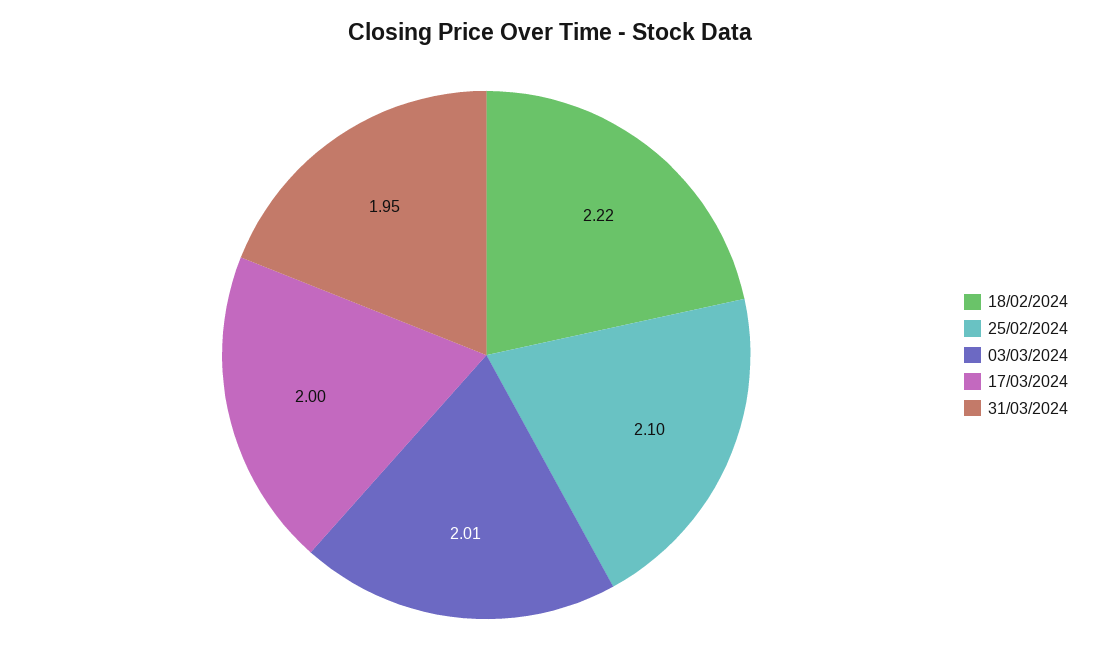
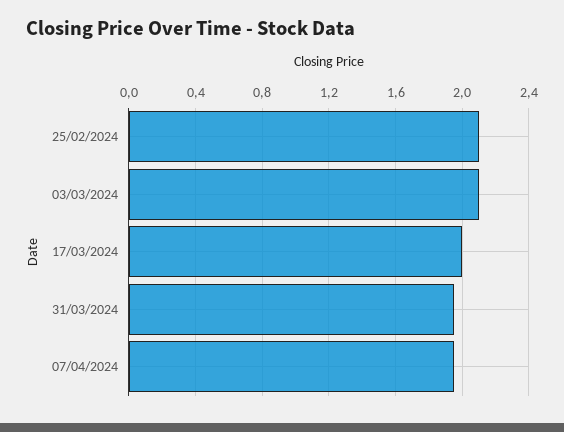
18/02/2024: 2.22 -> none
03/03/2024: 2.01 -> 2.1
07/04/2024: none -> 1.95

